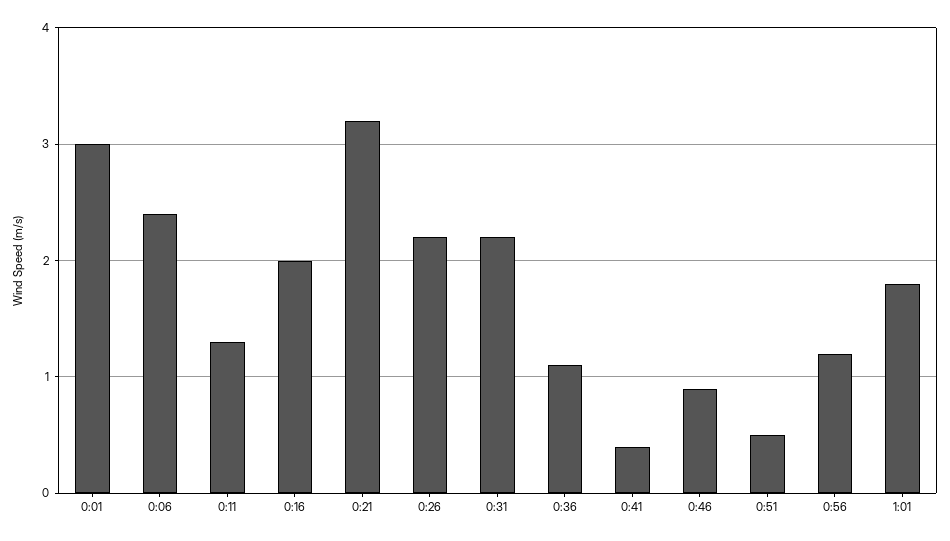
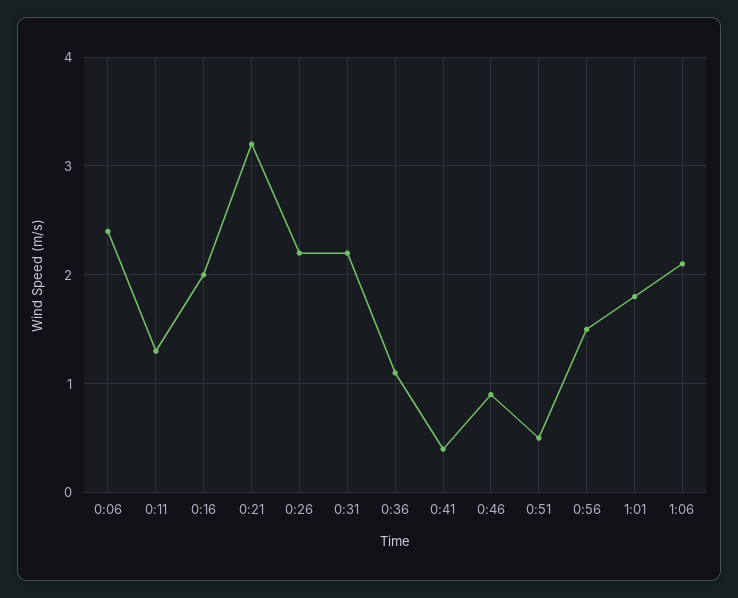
0:01: 3 -> none
0:56: 1.2 -> 1.5
1:06: none -> 2.1

